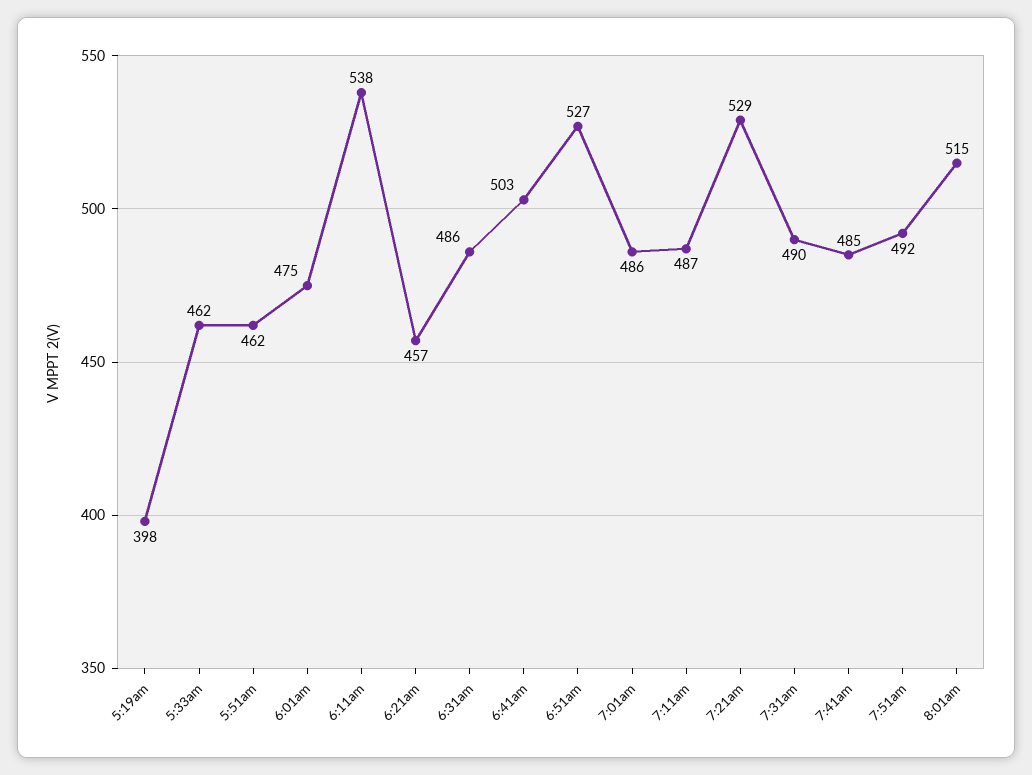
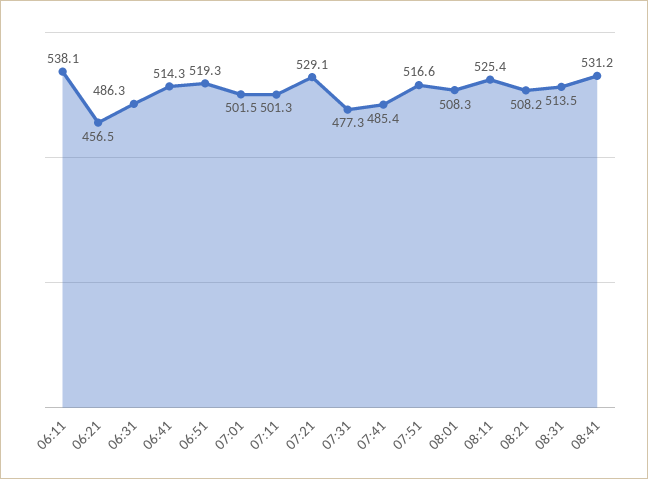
5:19am: 398 -> none
5:33am: 462 -> none
5:51am: 462 -> none
6:01am: 475 -> none
6:41am: 503 -> 514.3
6:51am: 527 -> 519.3
7:01am: 486 -> 501.5
7:11am: 487 -> 501.3
7:31am: 490 -> 477.3
7:51am: 492 -> 516.6
8:01am: 515 -> 508.3
08:11: none -> 525.4
08:21: none -> 508.2
08:31: none -> 513.5
08:41: none -> 531.2

